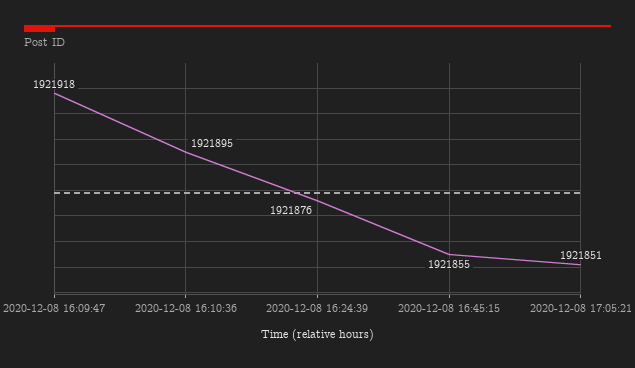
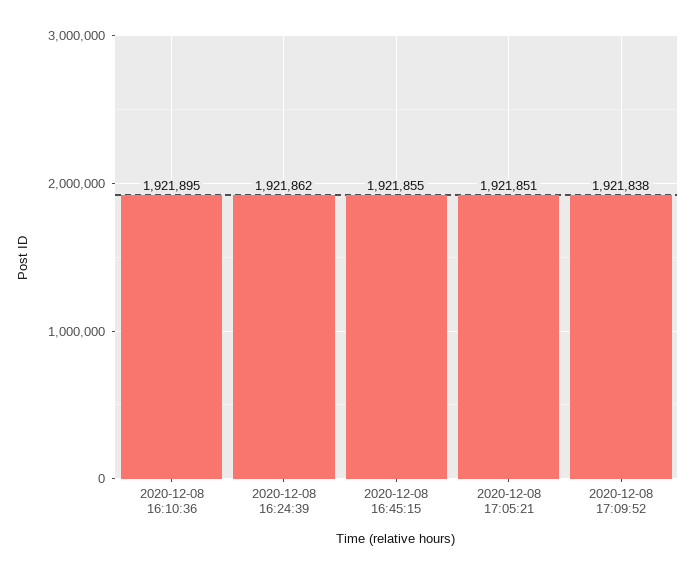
2020-12-08 16:09:47: 1921918 -> none
2020-12-08 16:24:39: 1921876 -> 1921862
2020-12-08 17:09:52: none -> 1921838

